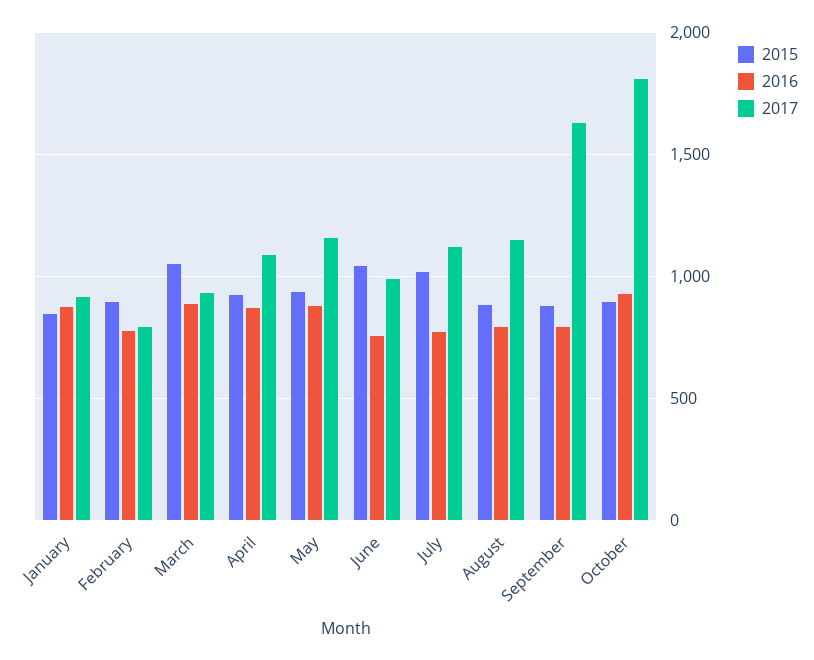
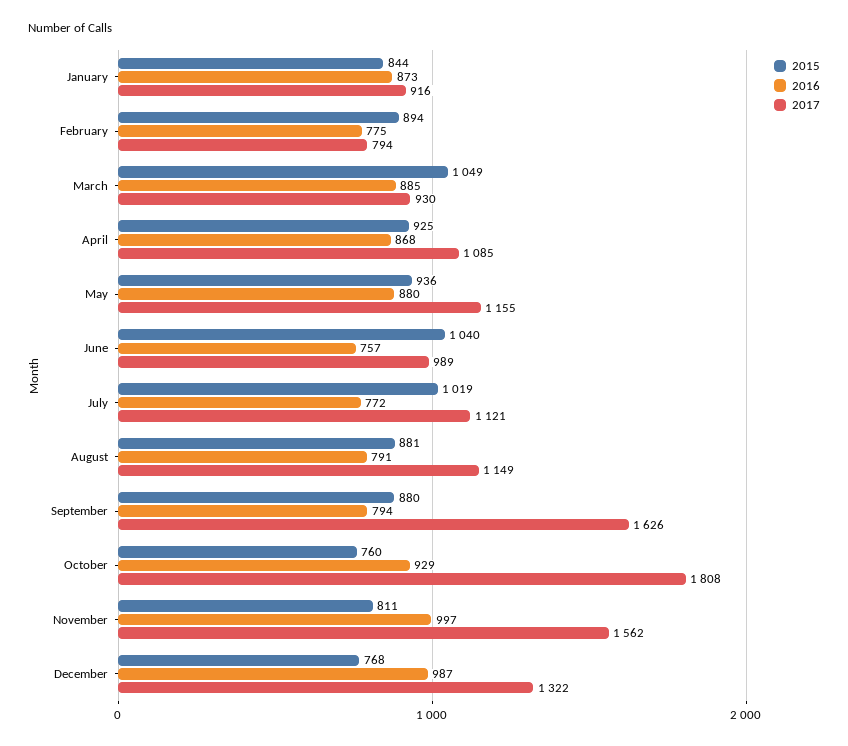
2015, October: 900 -> 760
2015, November: none -> 811
2016, November: none -> 997
2017, November: none -> 1562
2015, December: none -> 768
2016, December: none -> 987
2017, December: none -> 1322

